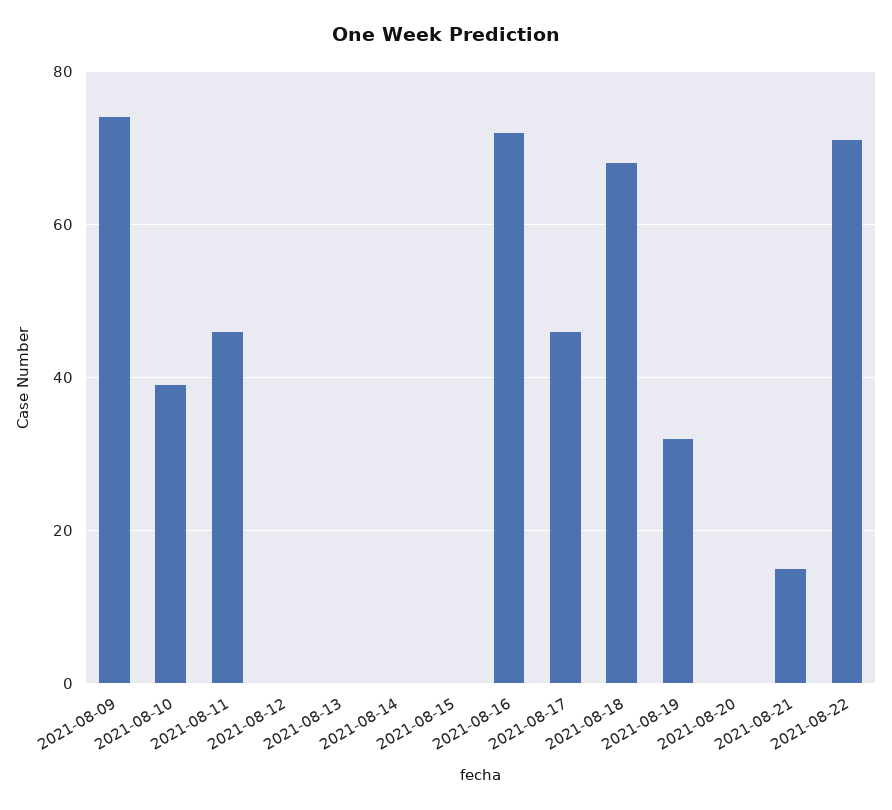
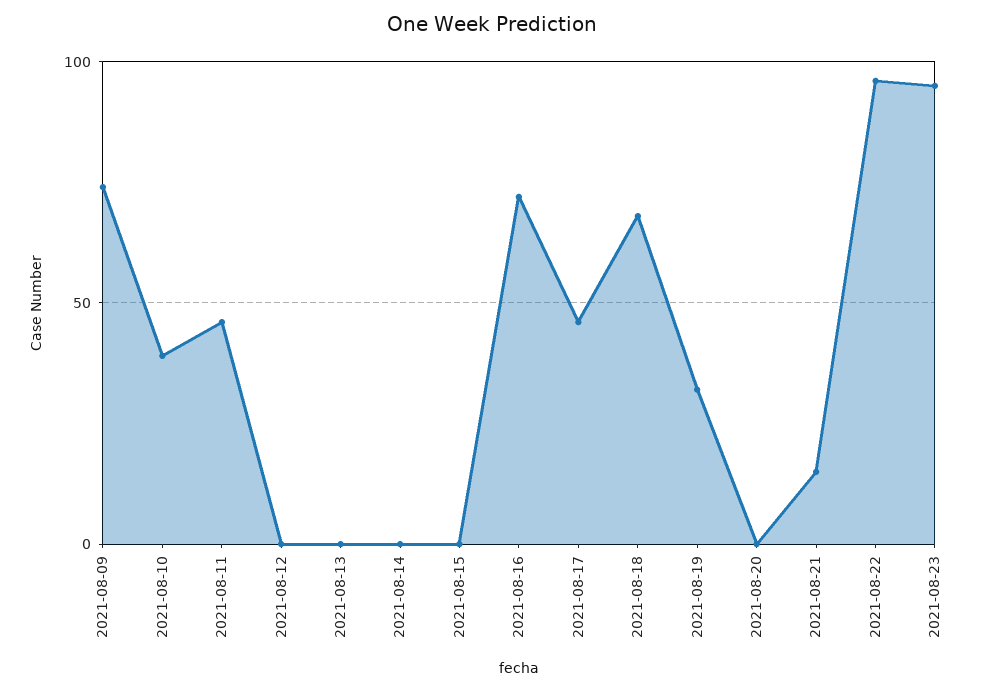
2021-08-22: 70 -> 95
2021-08-23: none -> 95

